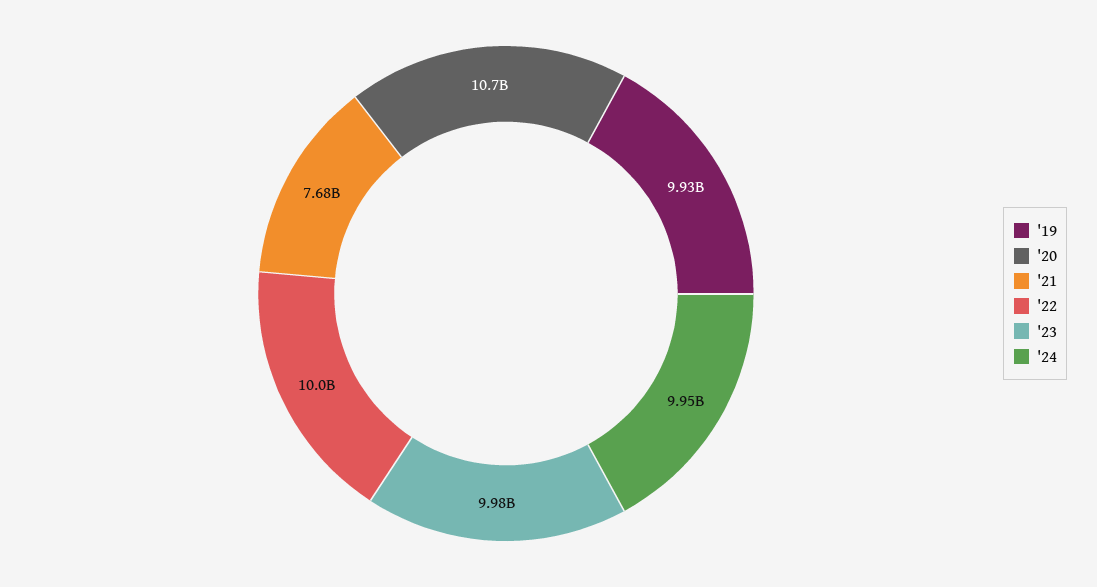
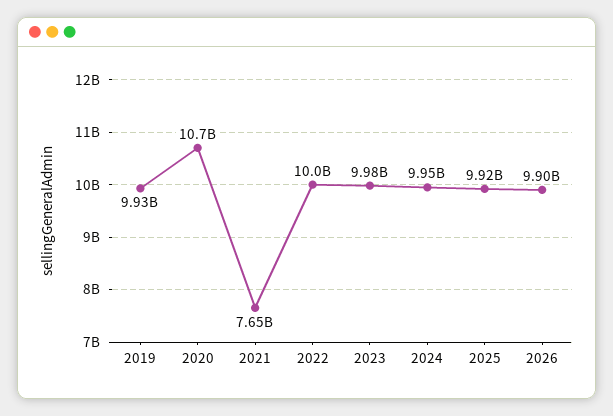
'21: 7680000000 -> 7650000000
2025: none -> 9920000000
2026: none -> 9900000000

